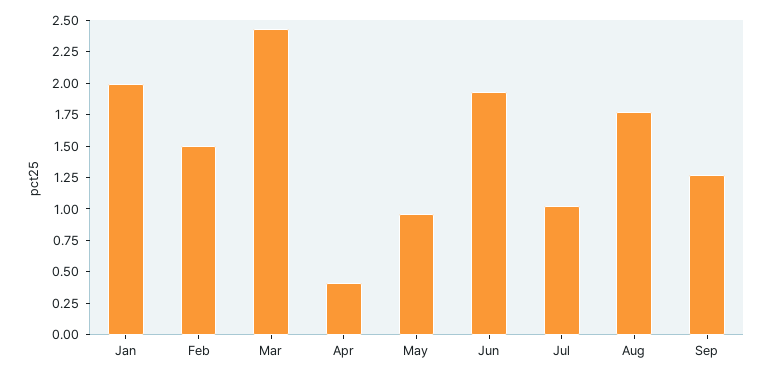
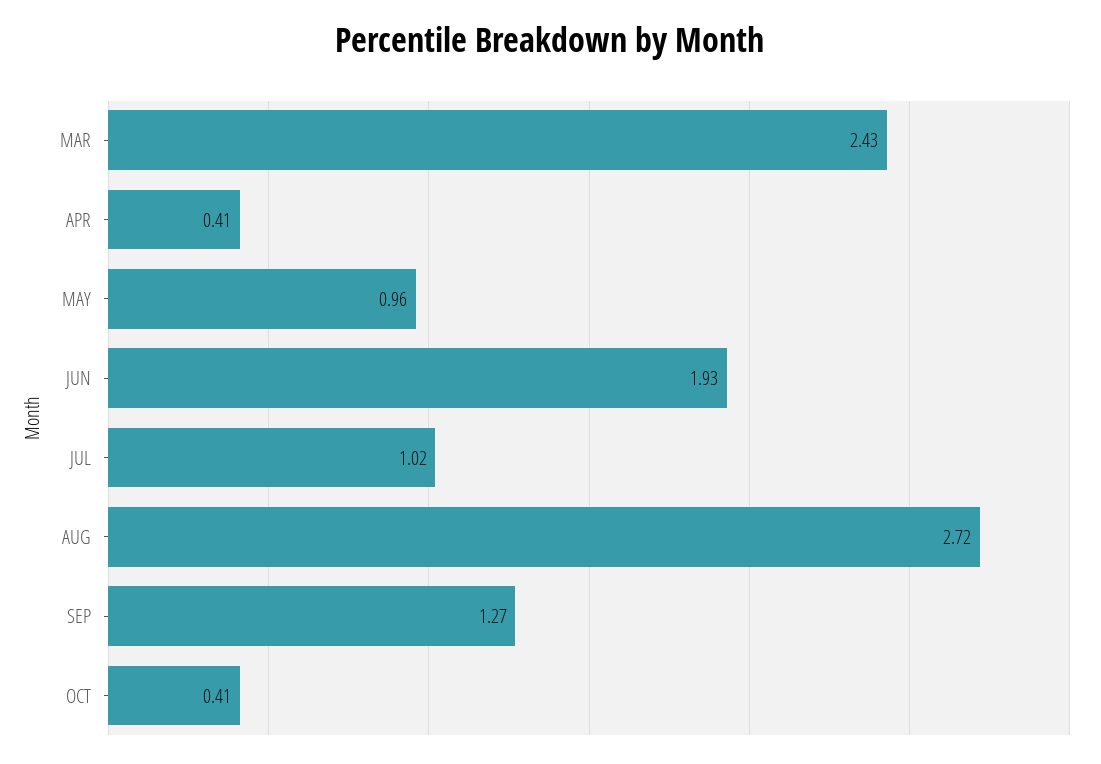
Jan: 2 -> none
Feb: 1.5 -> none
Aug: 1.75 -> 2.72
OCT: none -> 0.41

